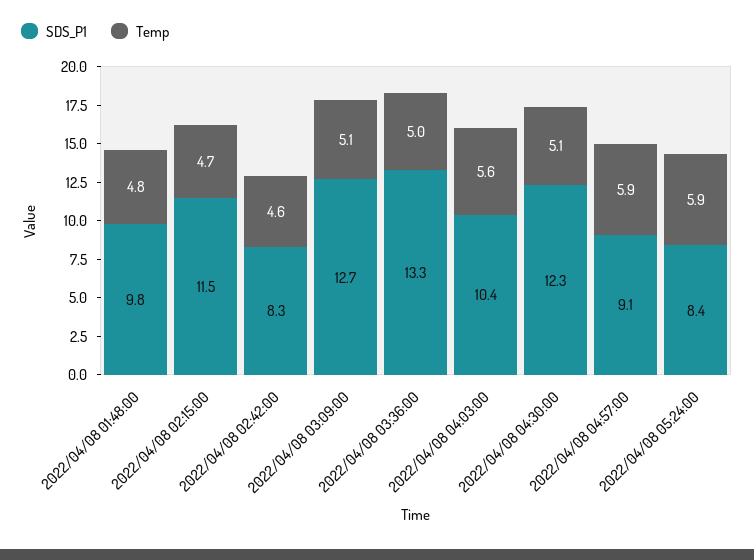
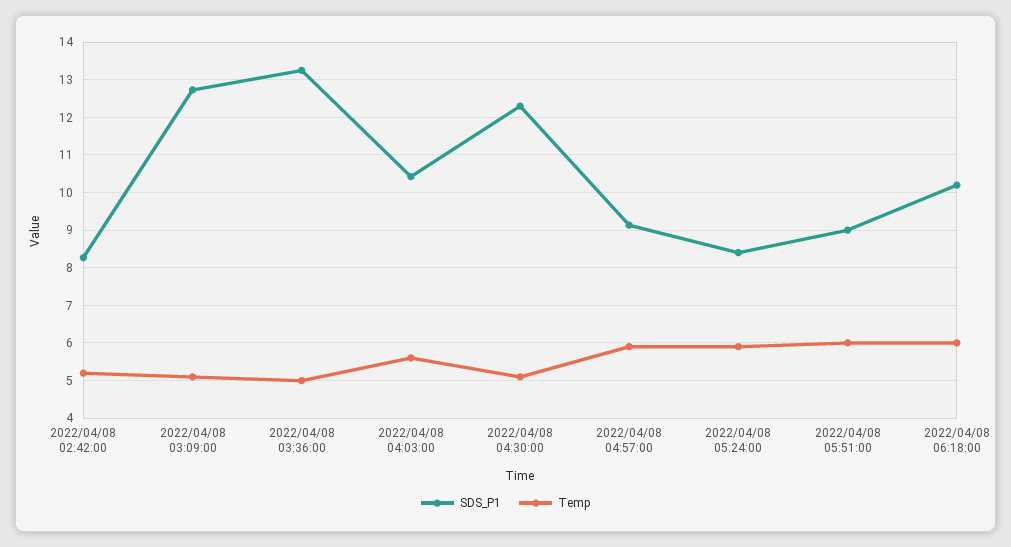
SDS_P1, 2022/04/08 01:48:00: 9.8 -> none
Temp, 2022/04/08 01:48:00: 4.8 -> none
SDS_P1, 2022/04/08 02:15:00: 11.5 -> none
Temp, 2022/04/08 02:15:00: 4.7 -> none
Temp, 2022/04/08 02:42:00: 4.6 -> 5.2
SDS_P1, 2022/04/08 05:51:00: none -> 9
Temp, 2022/04/08 05:51:00: none -> 6
SDS_P1, 2022/04/08 06:18:00: none -> 10.2
Temp, 2022/04/08 06:18:00: none -> 6

